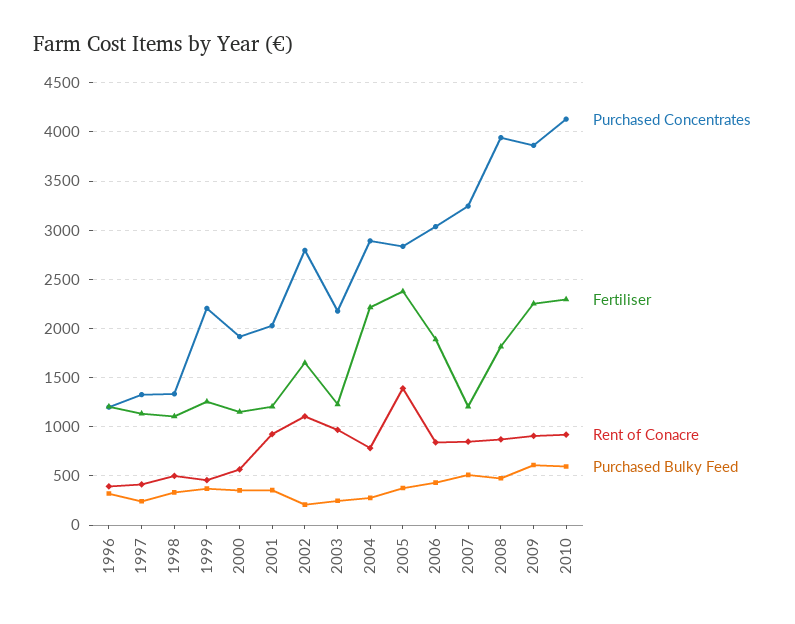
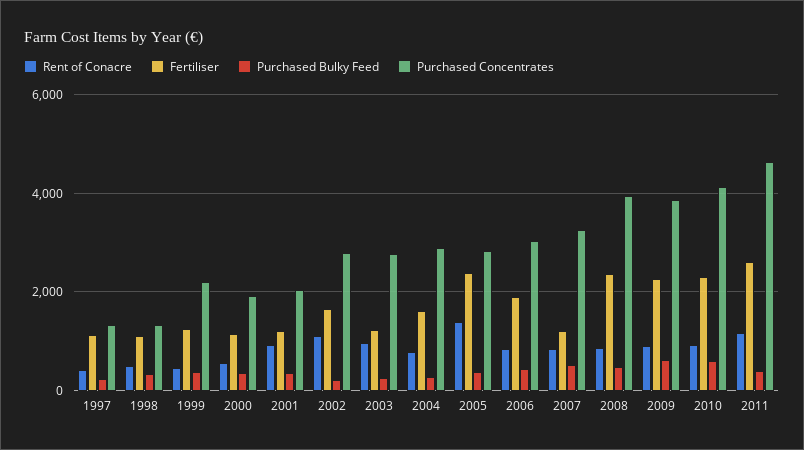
Purchased Concentrates, 1996: 1200 -> none
Fertiliser, 1996: 1200 -> none
Rent of Conacre, 1996: 400 -> none
Purchased Bulky Feed, 1996: 300 -> none
Purchased Concentrates, 2003: 2200 -> 2800
Fertiliser, 2004: 2200 -> 1600
Fertiliser, 2008: 1800 -> 2400
Rent of Conacre, 2011: none -> 1200
Fertiliser, 2011: none -> 2600
Purchased Bulky Feed, 2011: none -> 400
Purchased Concentrates, 2011: none -> 4600

